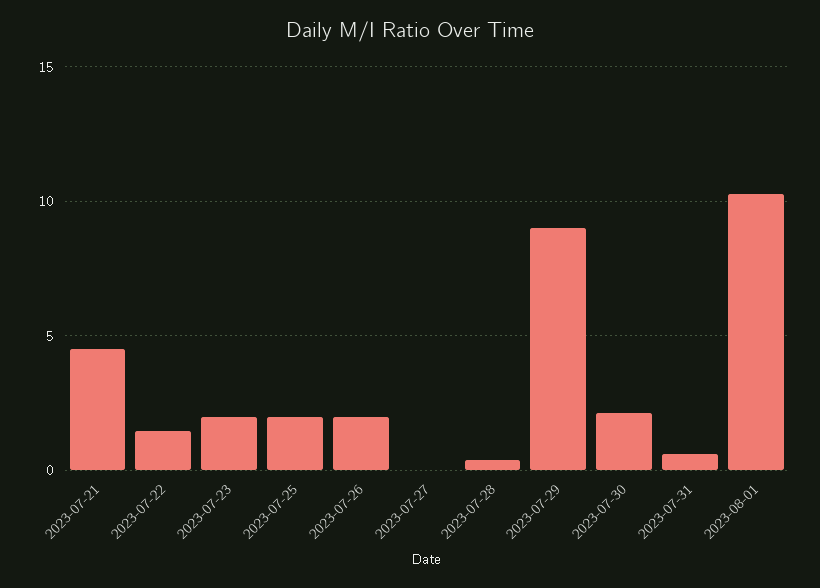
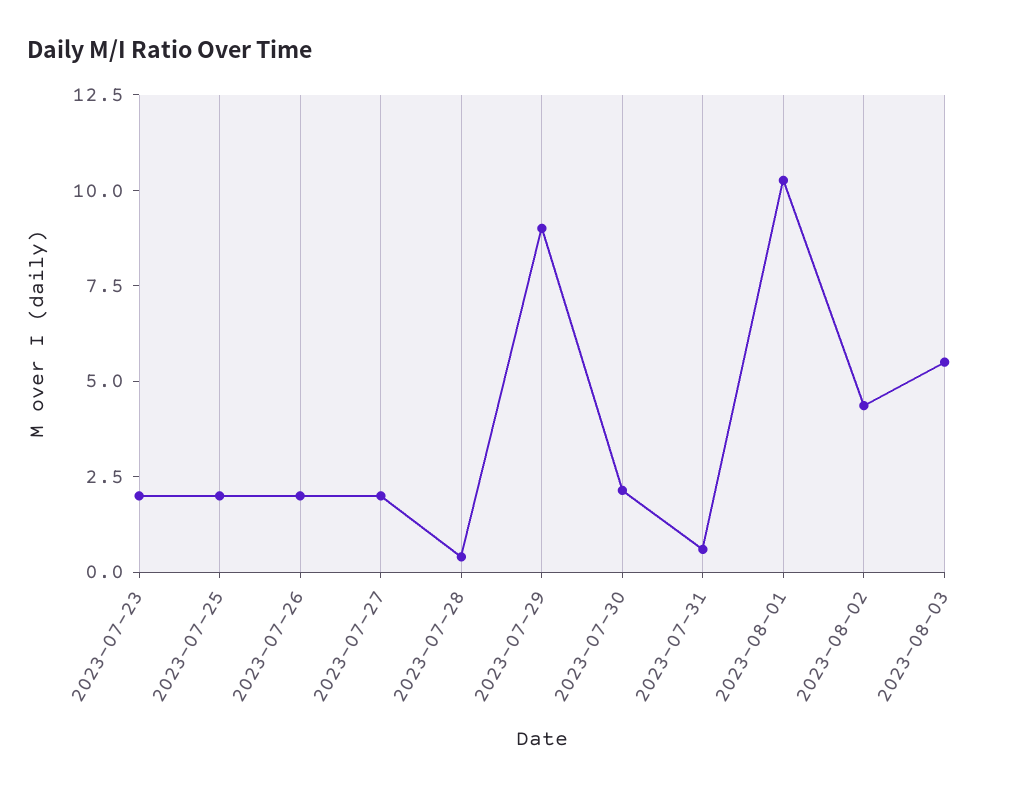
2023-07-21: 4.5 -> none
2023-07-22: 1.5 -> none
2023-07-27: 0 -> 2
2023-08-02: none -> 4.5
2023-08-03: none -> 5.5

